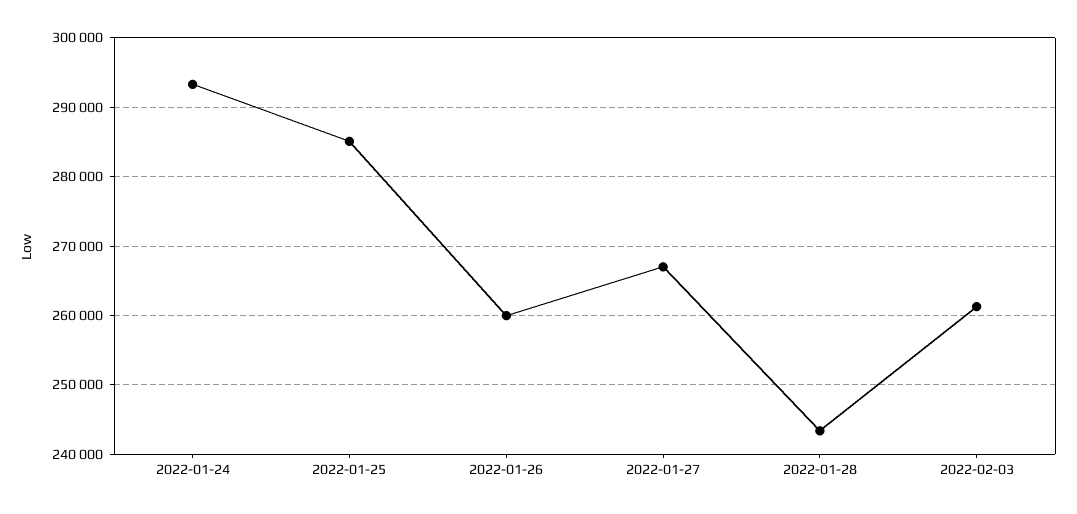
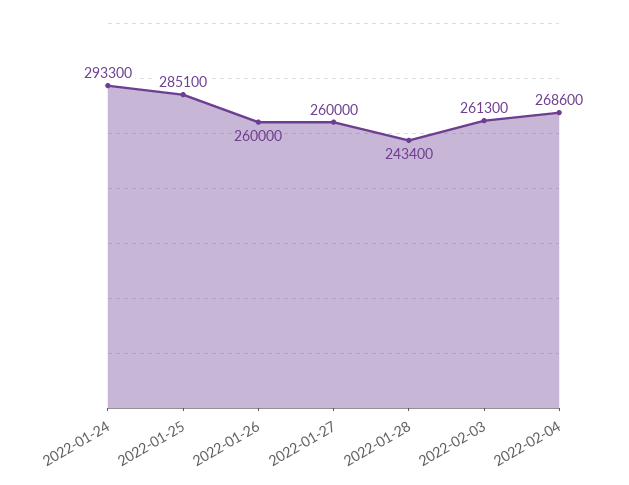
2022-01-27: 267000 -> 260000
2022-02-04: none -> 268600

